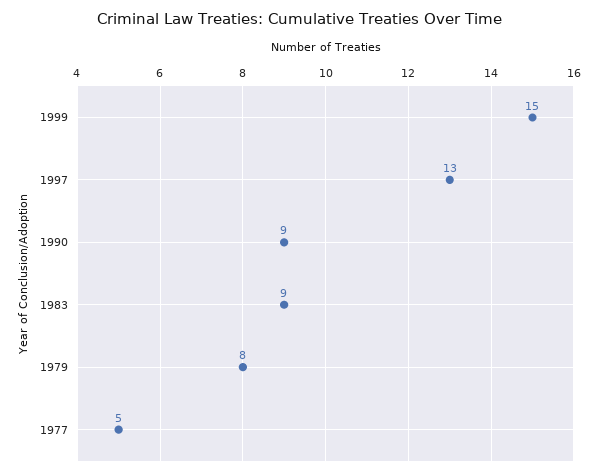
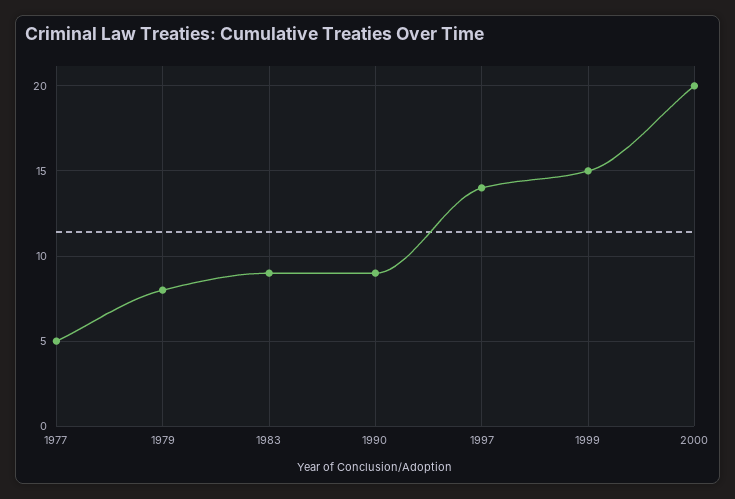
1997: 13 -> 14
2000: none -> 20

